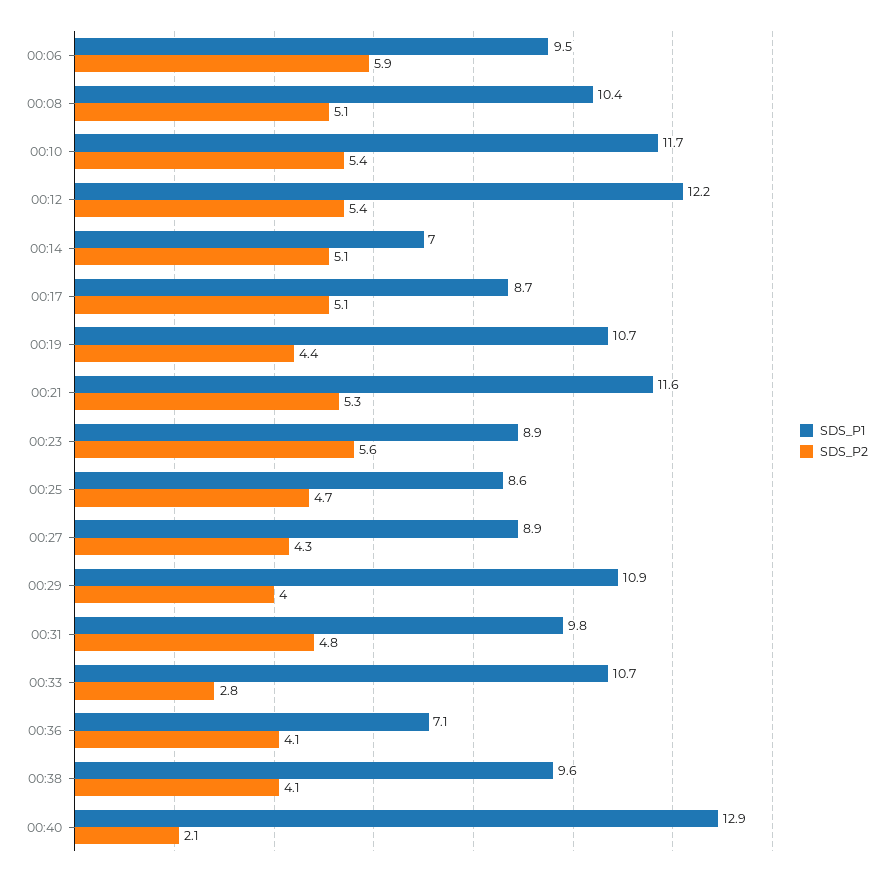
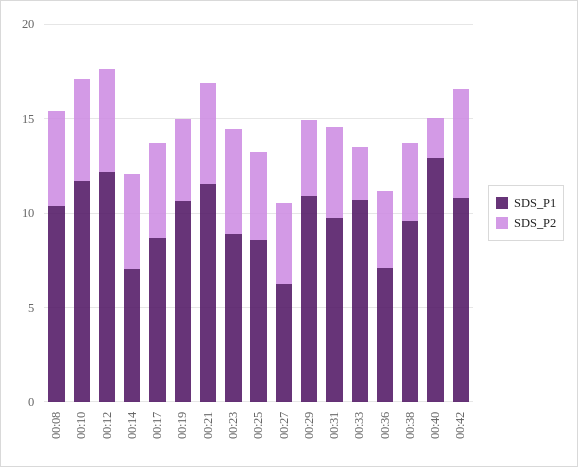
SDS_P1, 00:06: 9.5 -> none
SDS_P2, 00:06: 5.9 -> none
SDS_P1, 00:27: 8.9 -> 6
SDS_P1, 00:42: none -> 11
SDS_P2, 00:42: none -> 6

